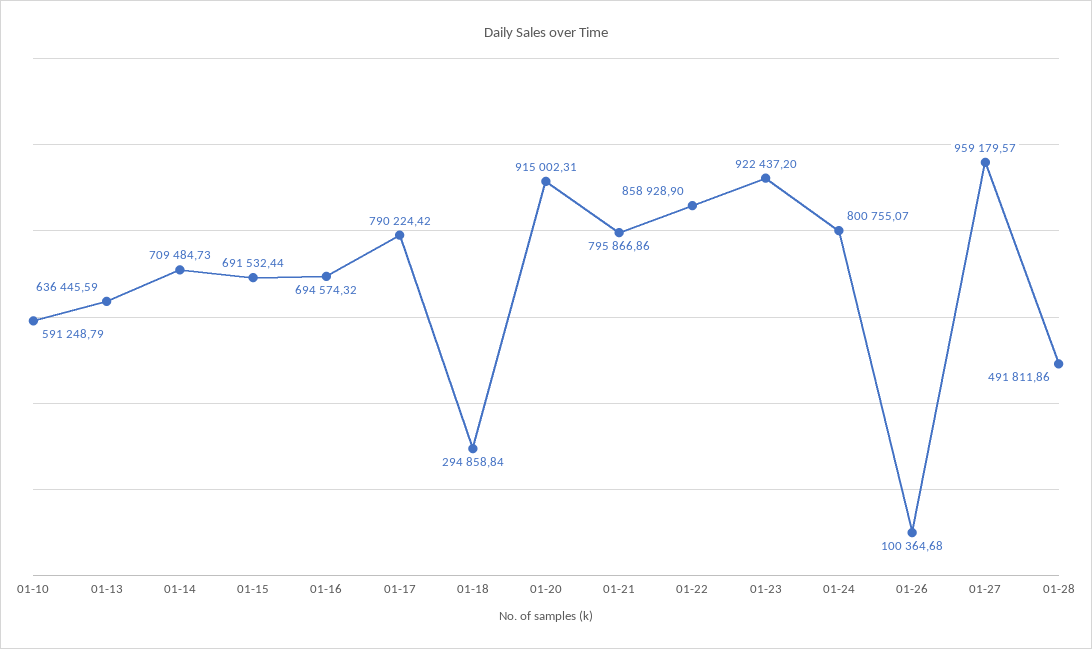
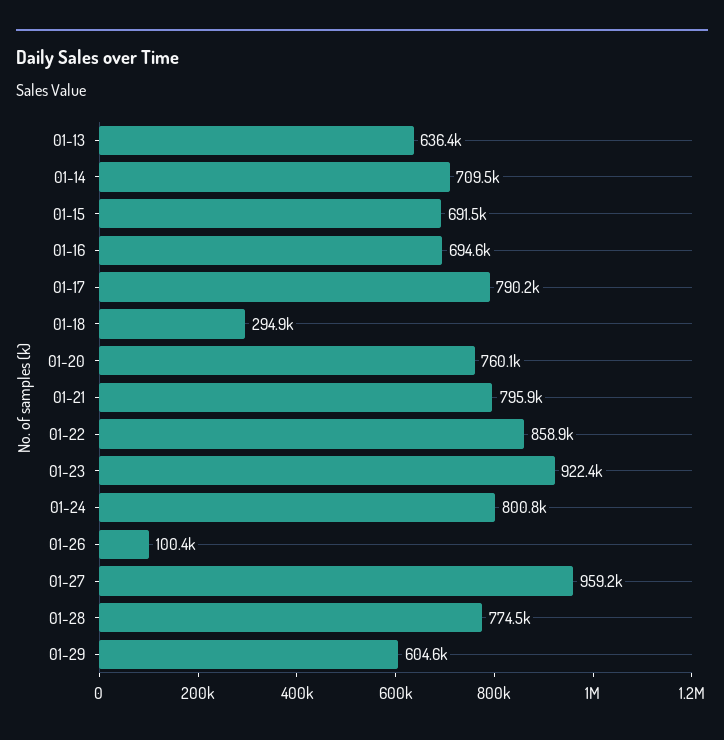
01-10: 591248.79 -> none
01-20: 915002.31 -> 760100
01-28: 491811.86 -> 774500
01-29: none -> 604600

